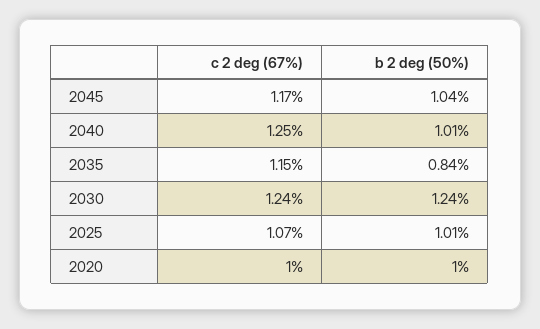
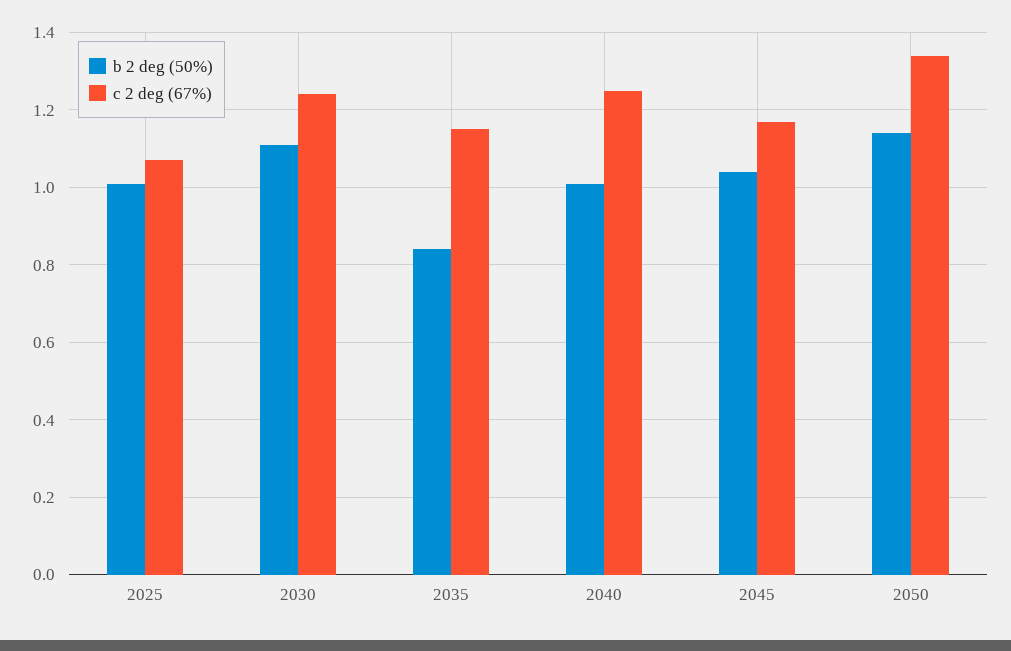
b 2 deg (50%), 2030: 1.24 -> 1.1
c 2 deg (67%), 2020: 1 -> none
b 2 deg (50%), 2020: 1 -> none
b 2 deg (50%), 2050: none -> 1.15
c 2 deg (67%), 2050: none -> 1.35

